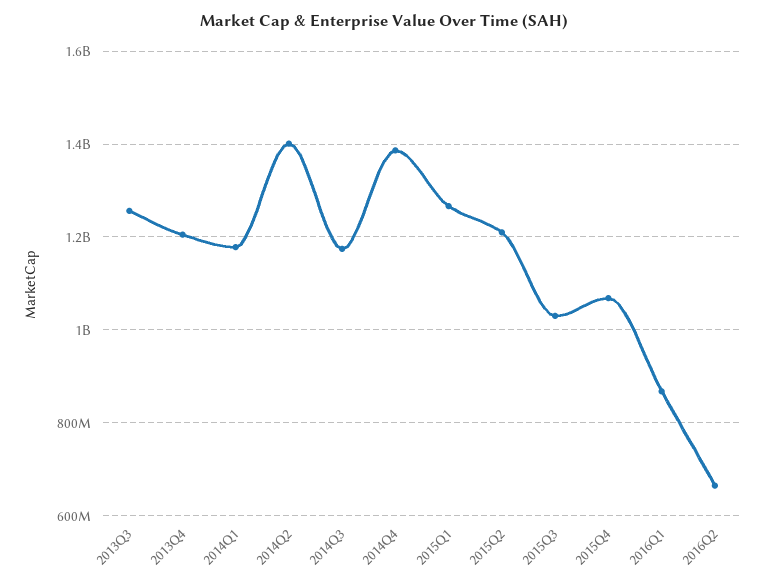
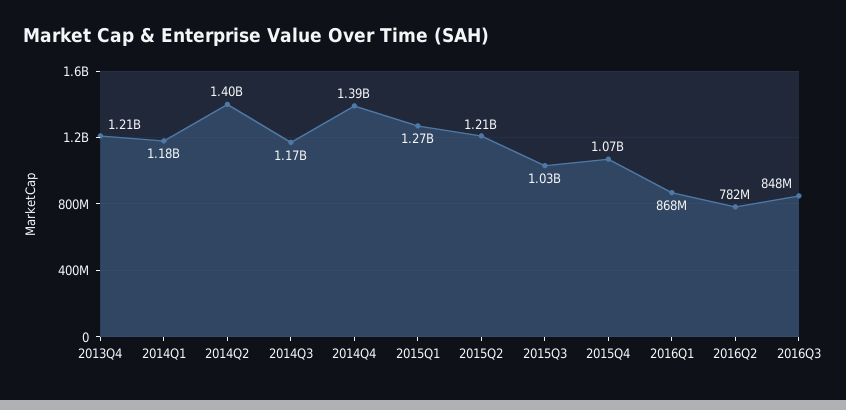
2013Q3: 1260000000 -> none
2016Q2: 660000000 -> 782000000
2016Q3: none -> 848000000

